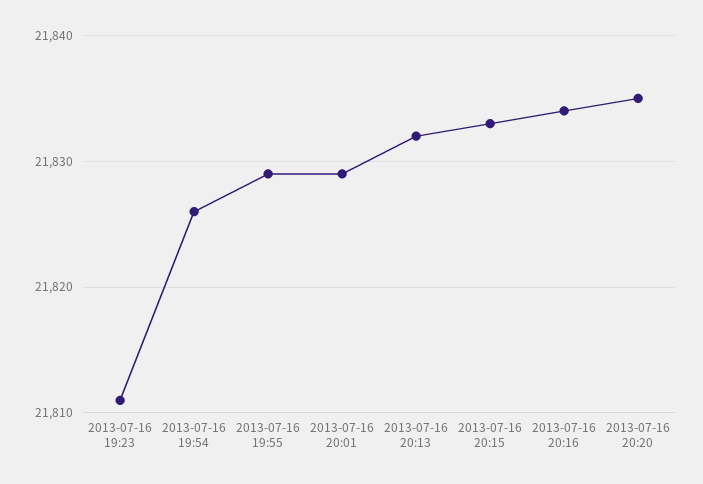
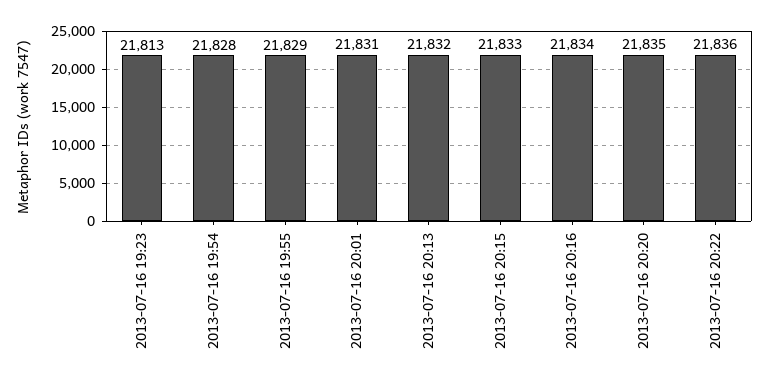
2013-07-16 19:23: 21811 -> 21813
2013-07-16 19:54: 21826 -> 21828
2013-07-16 20:01: 21829 -> 21831
2013-07-16 20:22: none -> 21836

